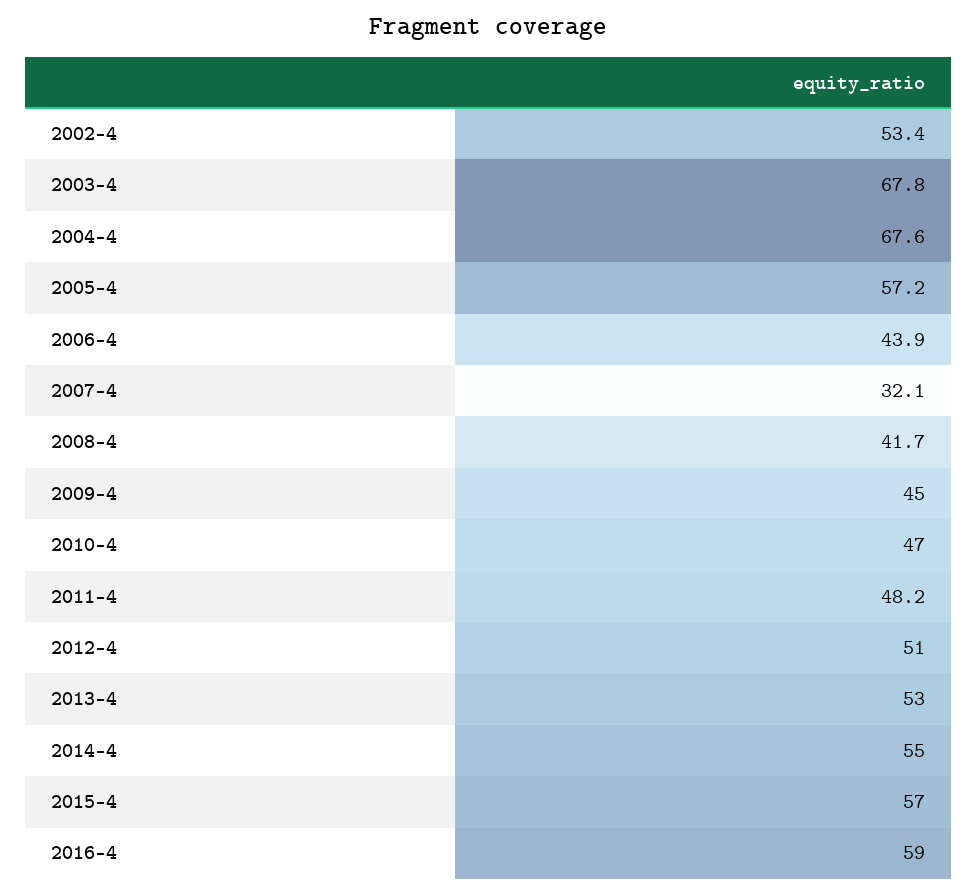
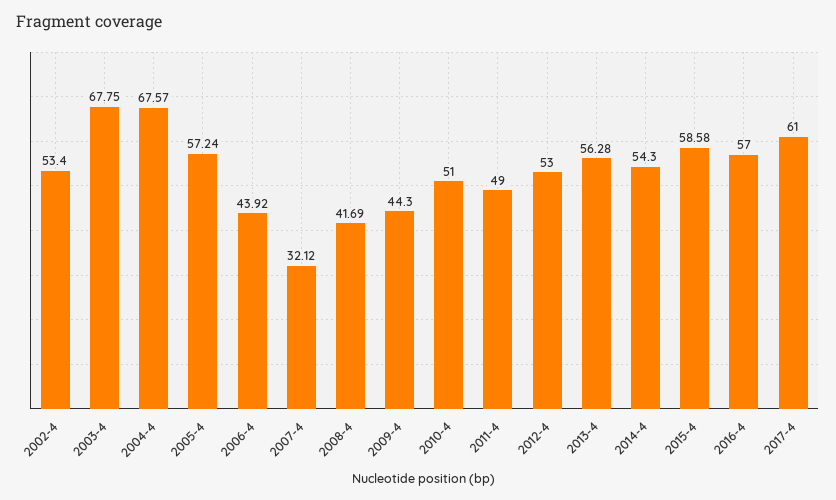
2009-4: 45 -> 44.3
2010-4: 47 -> 51
2011-4: 48.2 -> 49
2012-4: 51 -> 53
2013-4: 53 -> 56.28
2014-4: 55 -> 54.3
2015-4: 57 -> 58.58
2016-4: 59 -> 57
2017-4: none -> 61

